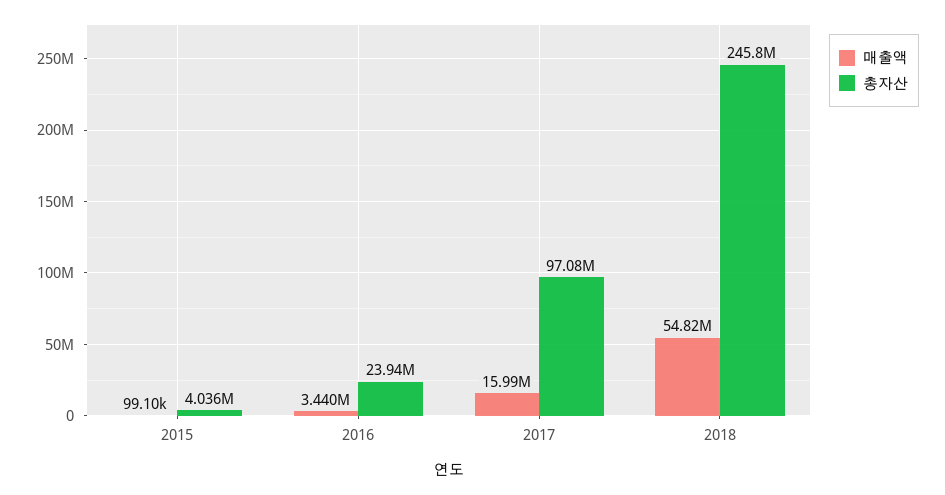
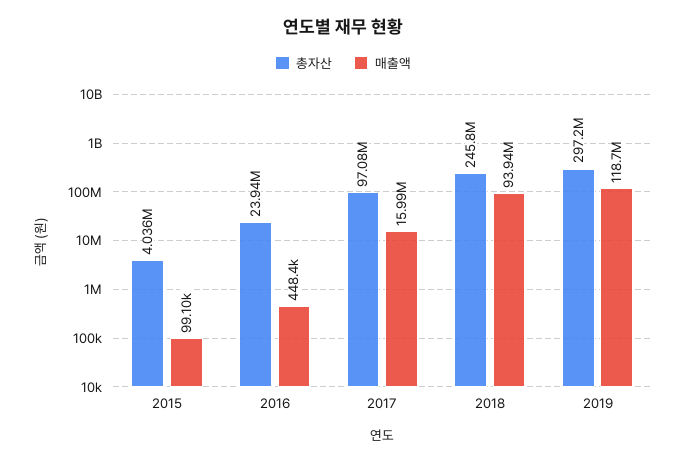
매출액, 2016: 3440000 -> 448400
매출액, 2018: 54820000 -> 93940000
총자산, 2019: none -> 297200000
매출액, 2019: none -> 118700000

